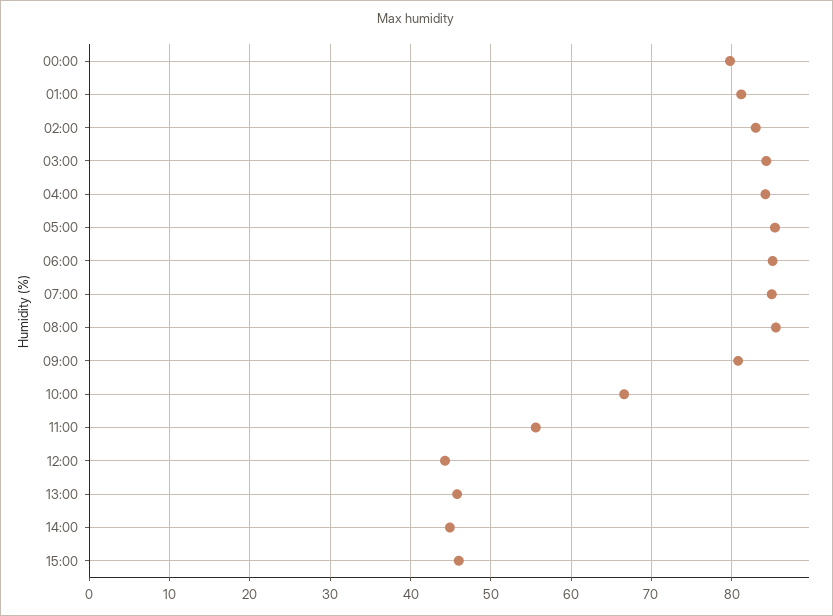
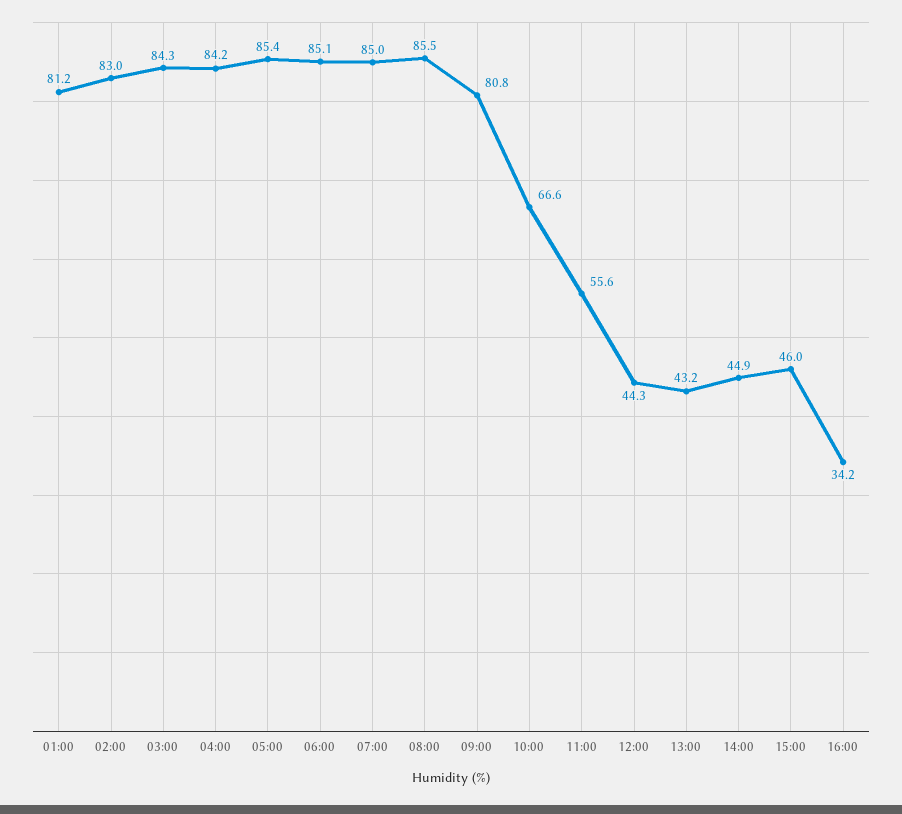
00:00: 80 -> none
13:00: 46 -> 43.2
16:00: none -> 34.2

